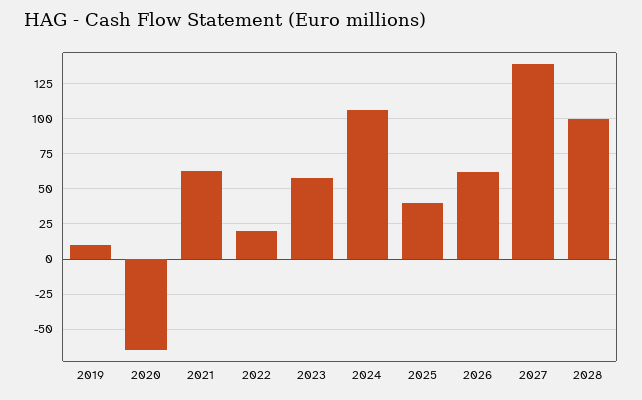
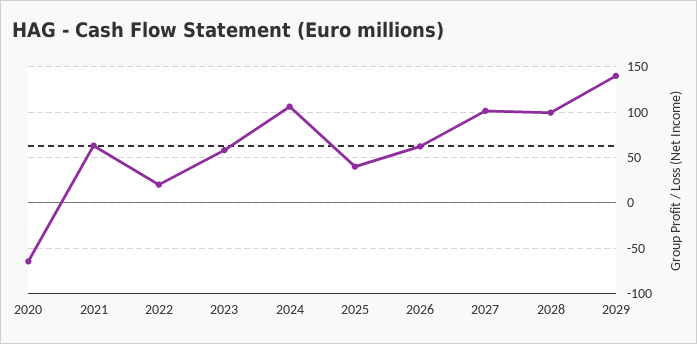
2019: 10 -> none
2027: 140 -> 100
2029: none -> 140

